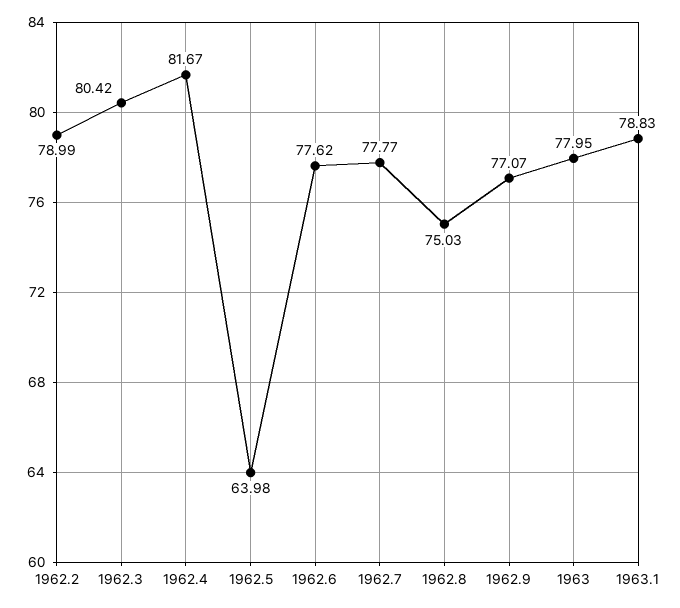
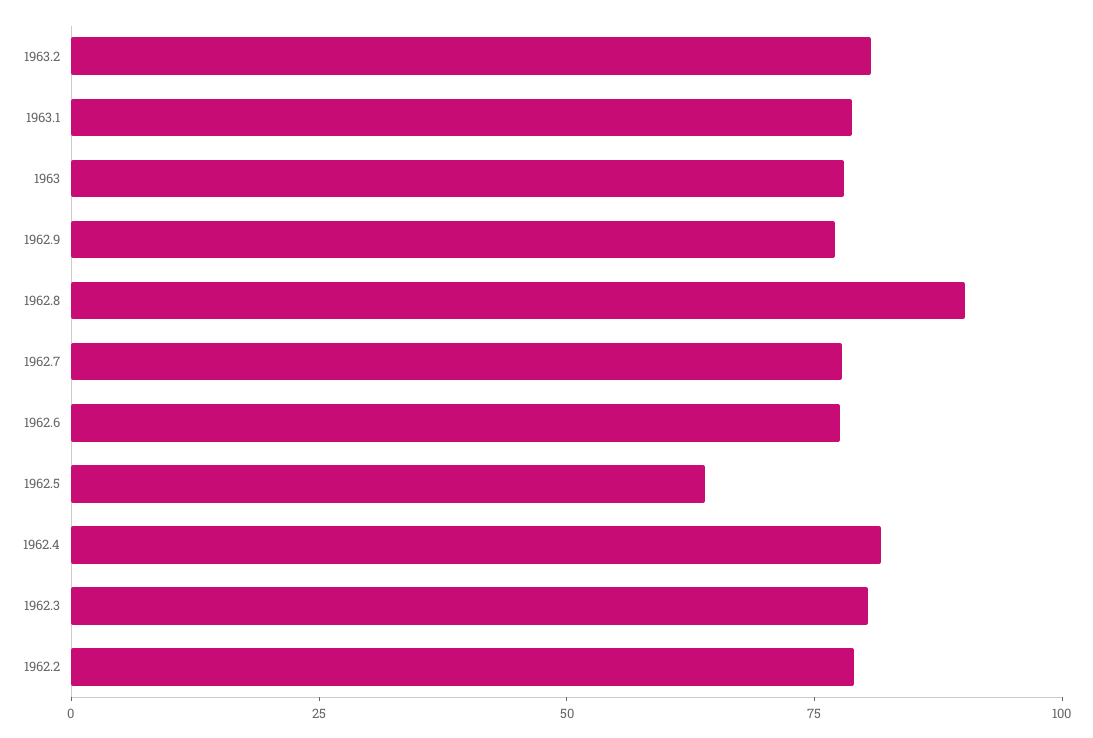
1962.8: 75.03 -> 90
1963.2: none -> 80

